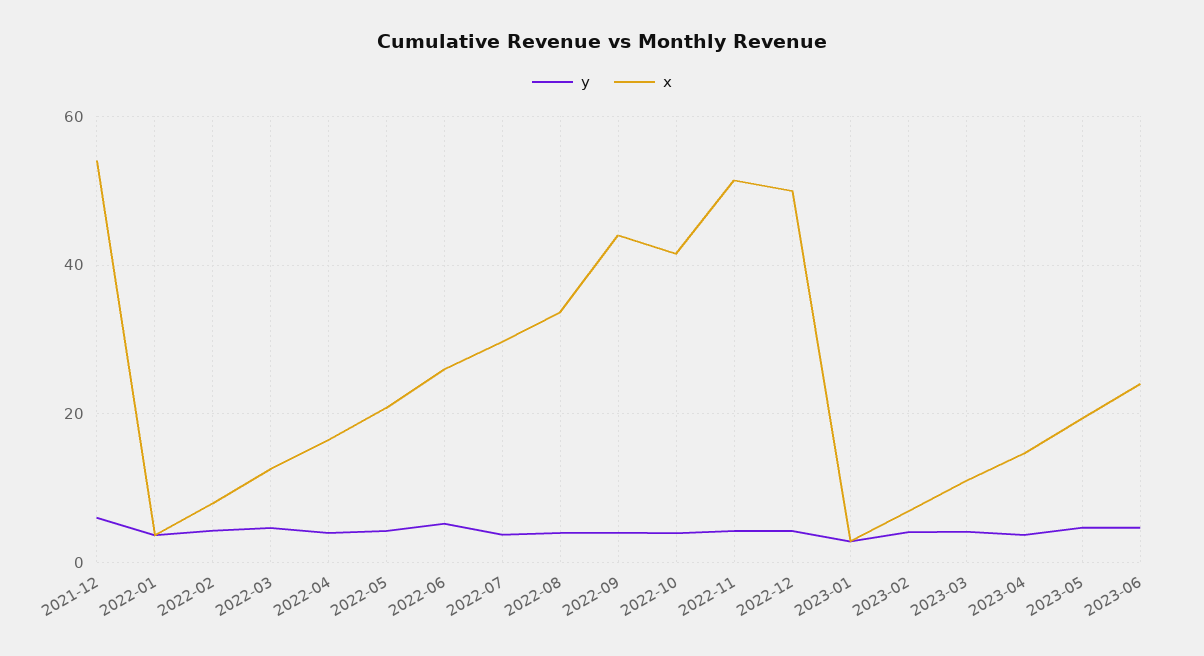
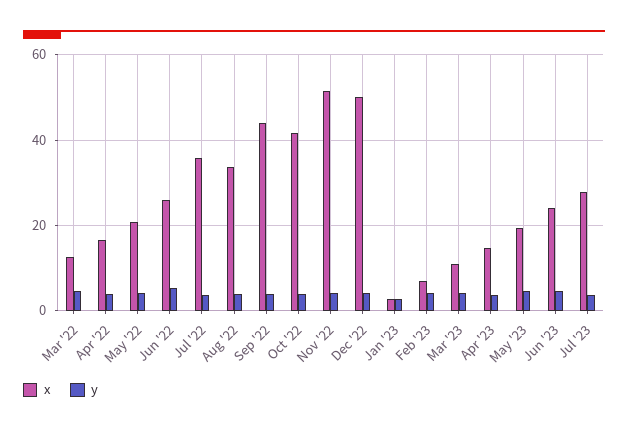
y, 2021-12: 6 -> none
x, 2021-12: 54 -> none
y, 2022-01: 4 -> none
x, 2022-01: 4 -> none
y, 2022-02: 4 -> none
x, 2022-02: 8 -> none
x, 2022-07: 30 -> 36
x, Jul '23: none -> 28
y, Jul '23: none -> 4

